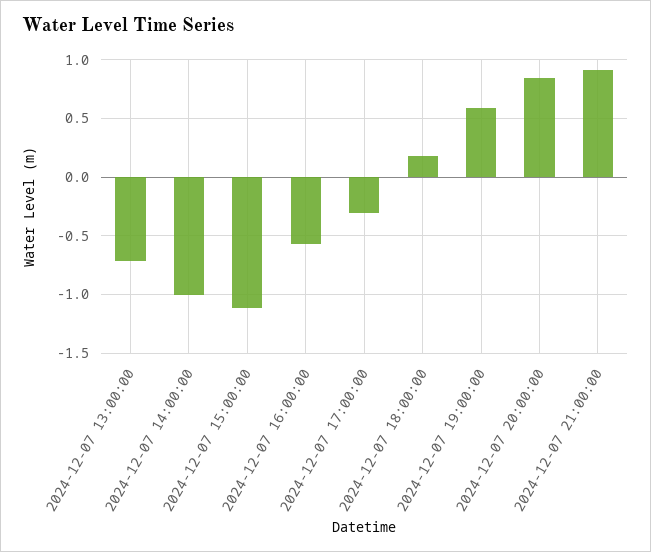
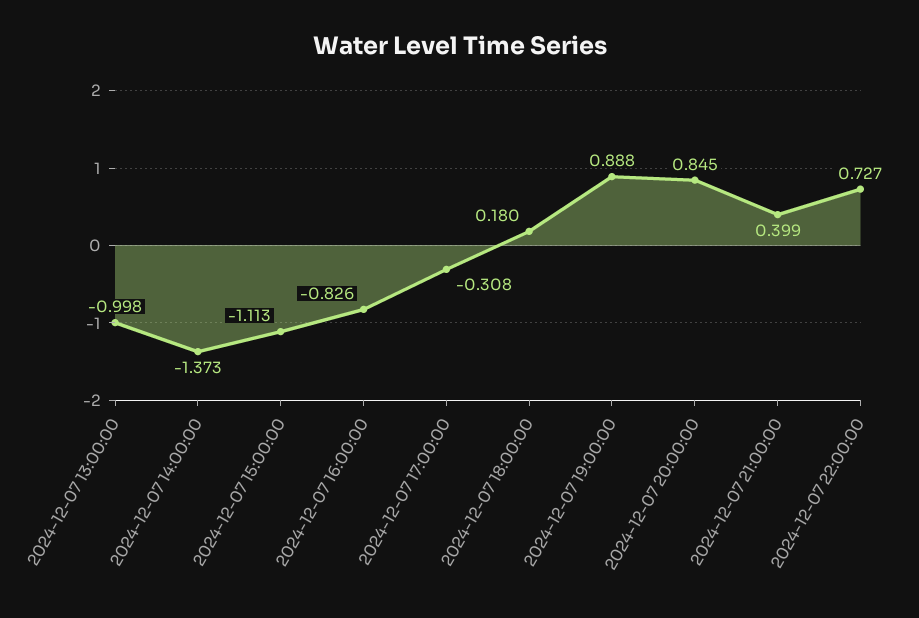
2024-12-07 13:00:00: -0.7 -> -0.998
2024-12-07 14:00:00: -1 -> -1.373
2024-12-07 16:00:00: -0.6 -> -0.826
2024-12-07 19:00:00: 0.6 -> 0.888
2024-12-07 21:00:00: 0.9 -> 0.399
2024-12-07 22:00:00: none -> 0.727

